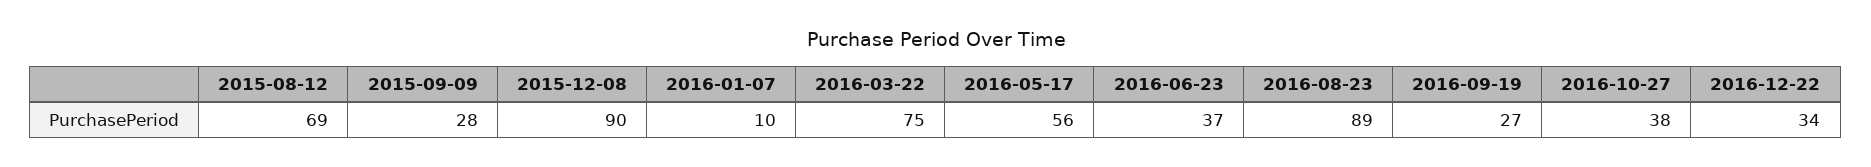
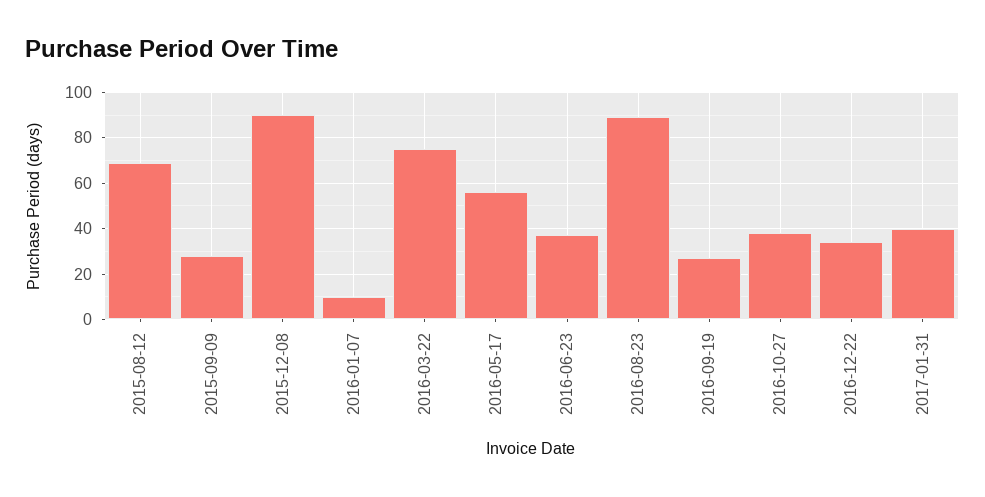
2017-01-31: none -> 40

